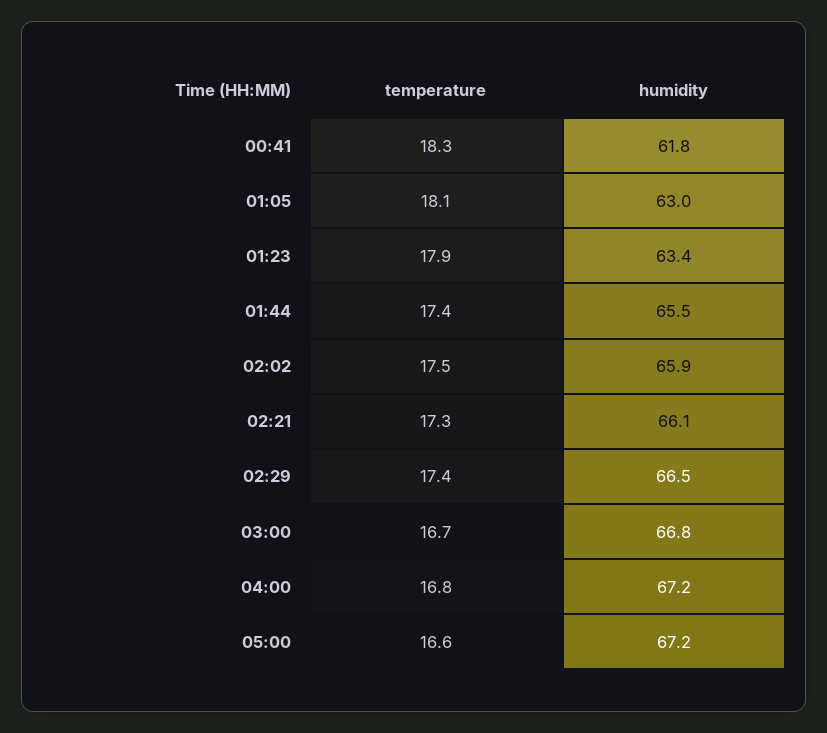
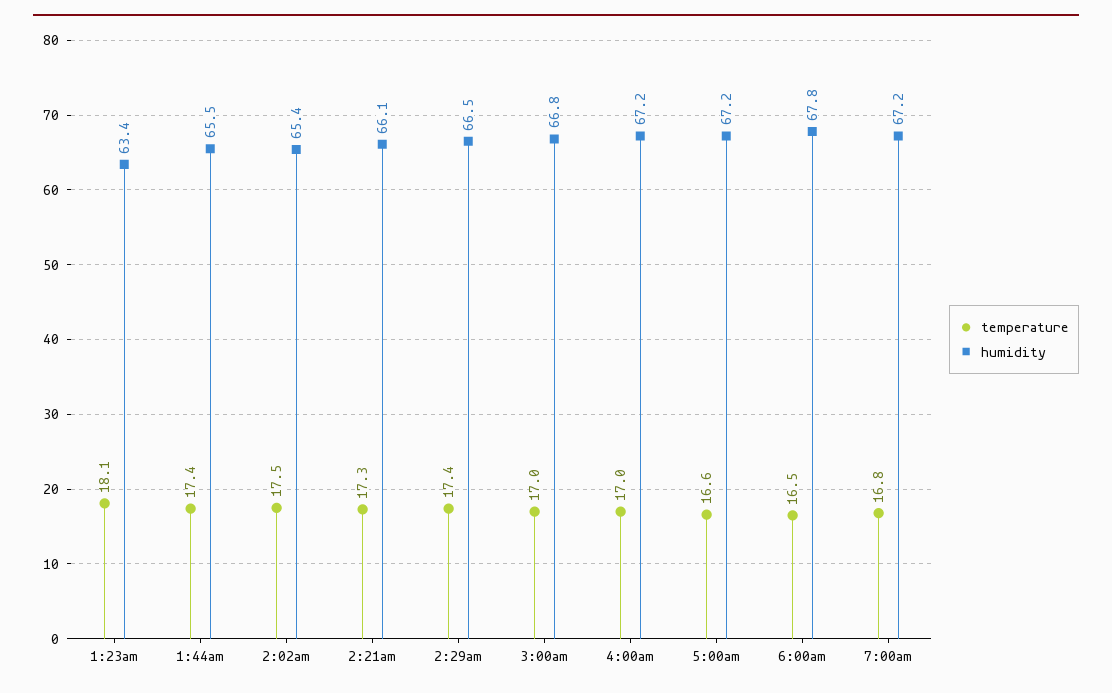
temperature, 00:41: 18.3 -> none
humidity, 00:41: 61.8 -> none
temperature, 01:05: 18.1 -> none
humidity, 01:05: 63 -> none
temperature, 01:23: 17.9 -> 18.1
humidity, 02:02: 65.9 -> 65.4
temperature, 03:00: 16.7 -> 17
temperature, 04:00: 16.8 -> 17
temperature, 6:00am: none -> 16.5
humidity, 6:00am: none -> 67.8
temperature, 7:00am: none -> 16.8
humidity, 7:00am: none -> 67.2

